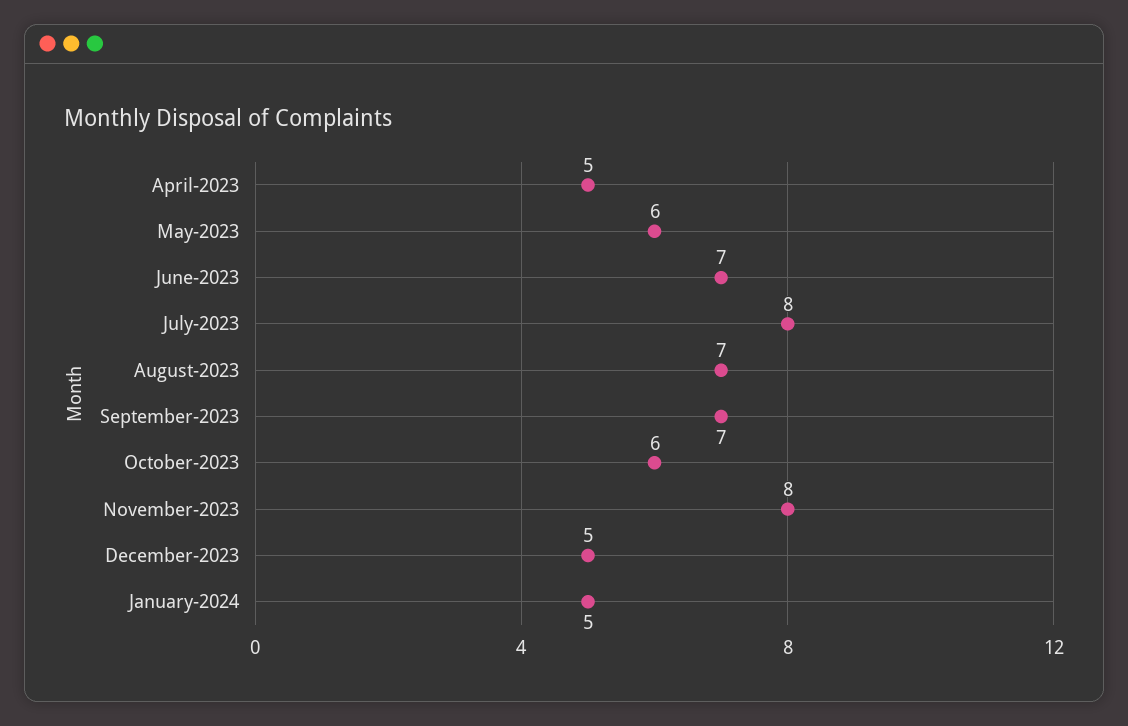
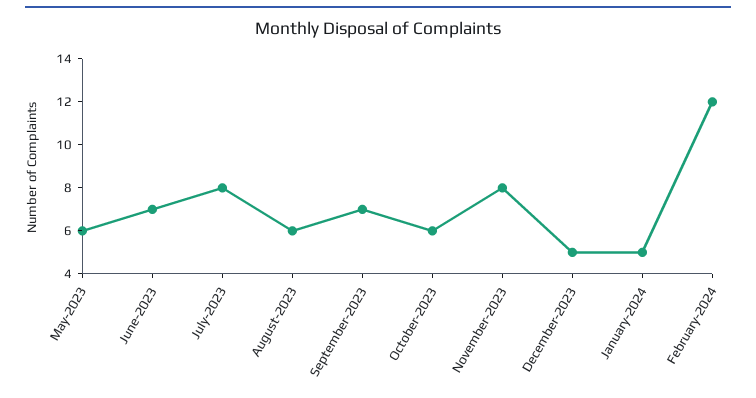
April-2023: 5 -> none
August-2023: 7 -> 6
February-2024: none -> 12

